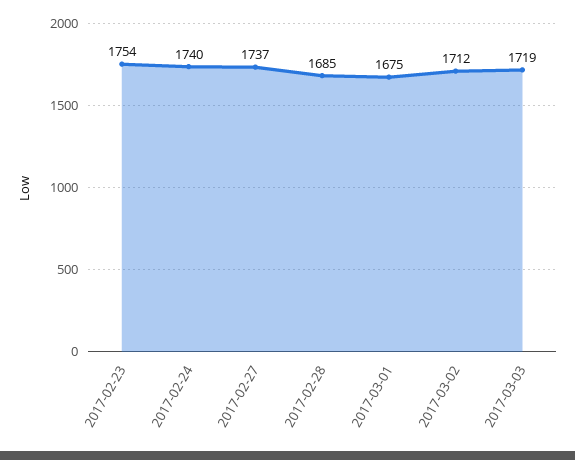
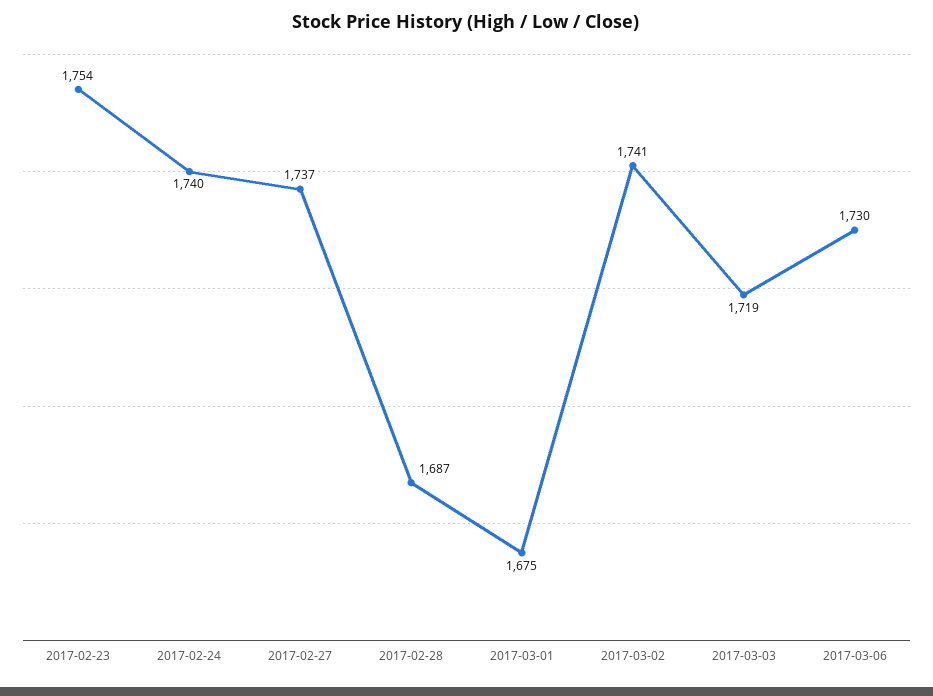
2017-02-28: 1685 -> 1687
2017-03-02: 1712 -> 1741
2017-03-06: none -> 1730

